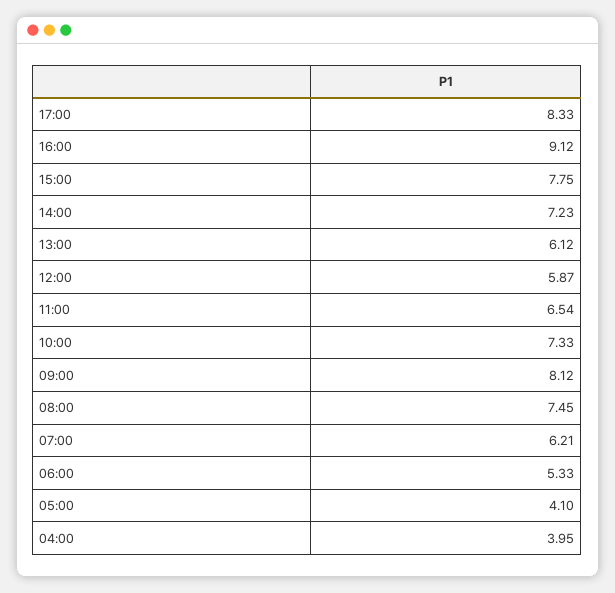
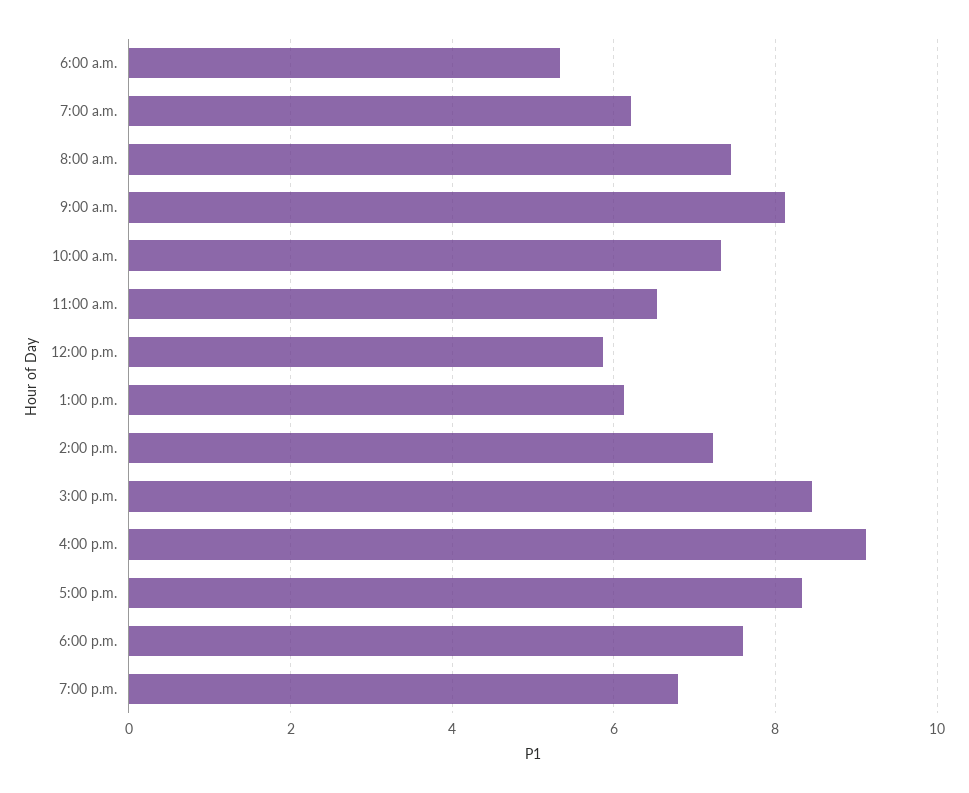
15:00: 7.75 -> 8.4
05:00: 4.1 -> none
04:00: 3.95 -> none
6:00 p.m.: none -> 7.6
7:00 p.m.: none -> 6.8

